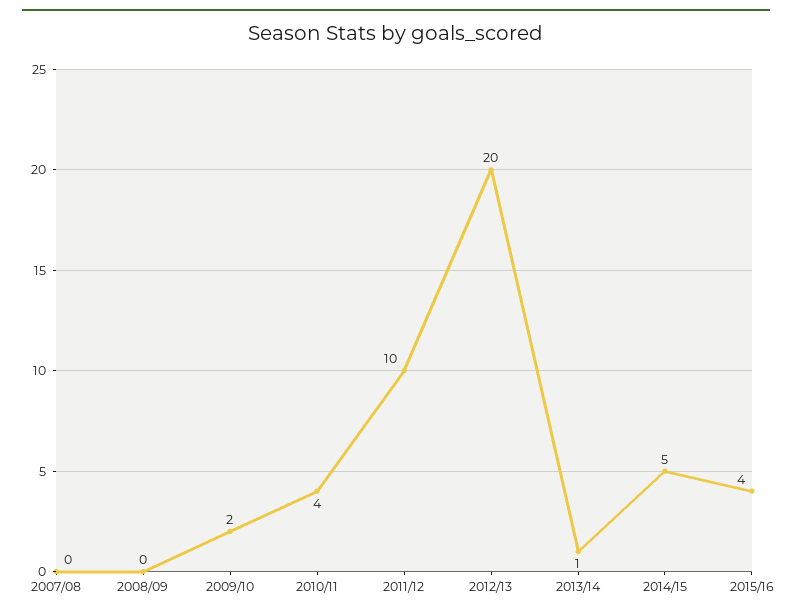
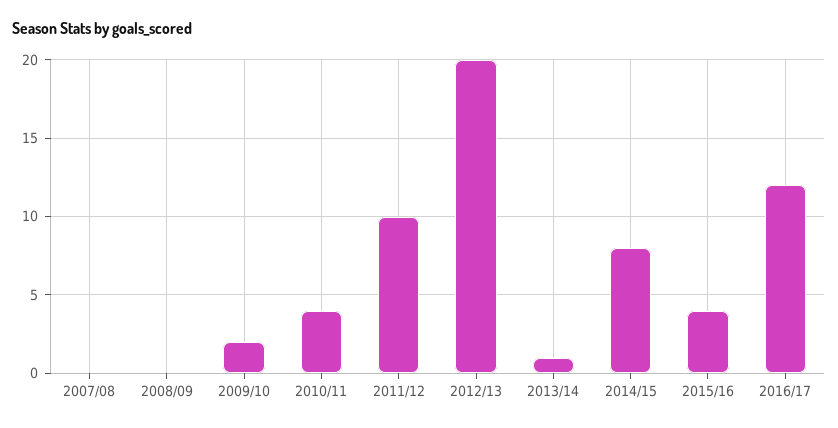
2014/15: 5 -> 8
2016/17: none -> 12

